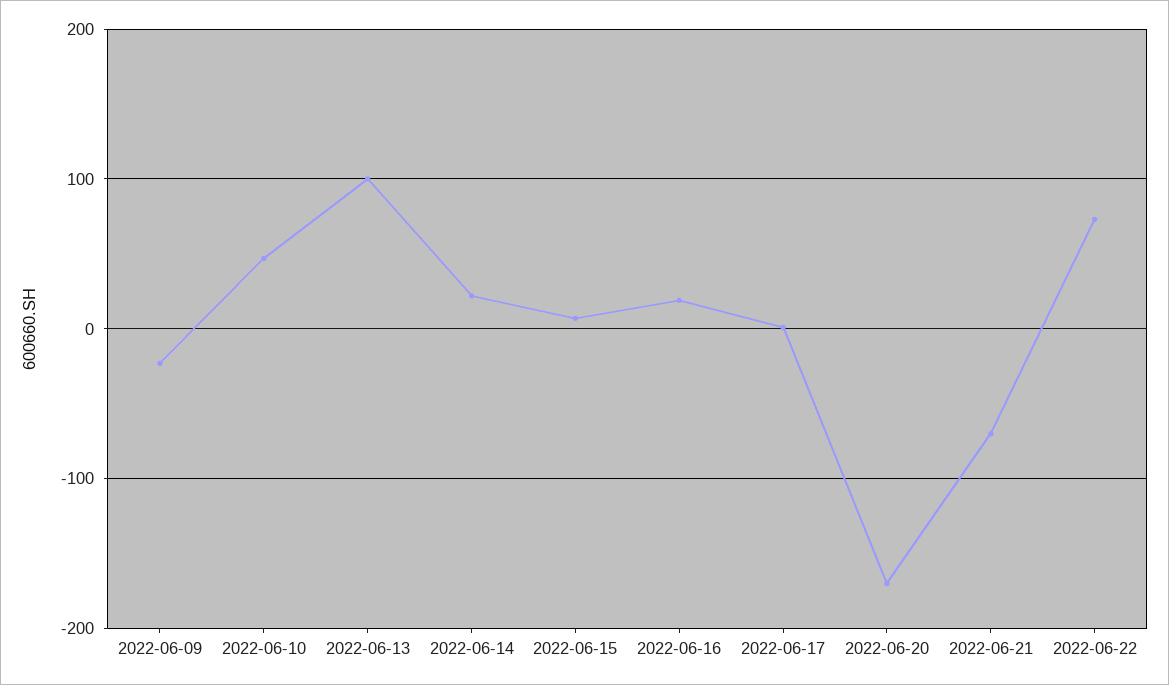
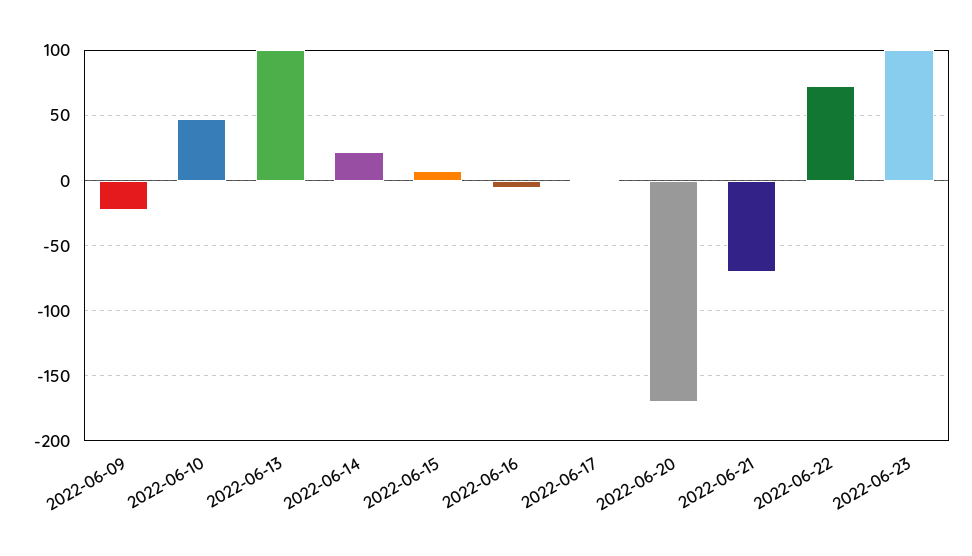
2022-06-16: 20 -> -5
2022-06-23: none -> 100

